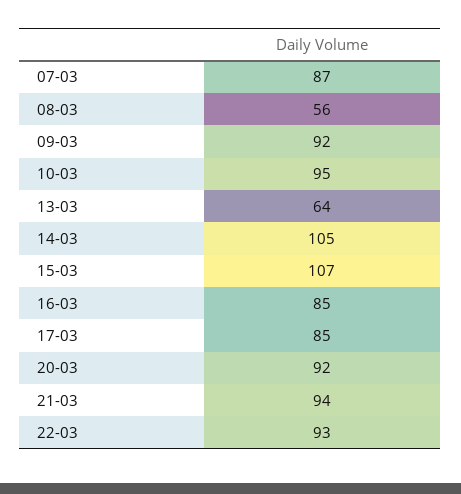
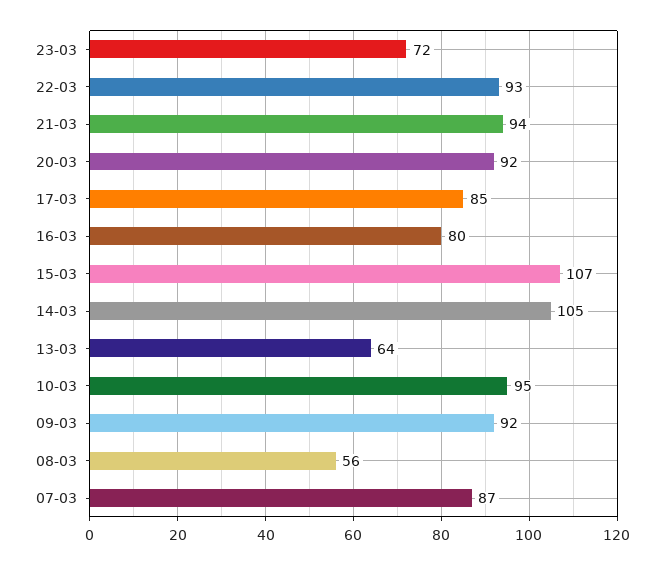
16-03: 85 -> 80
23-03: none -> 72

